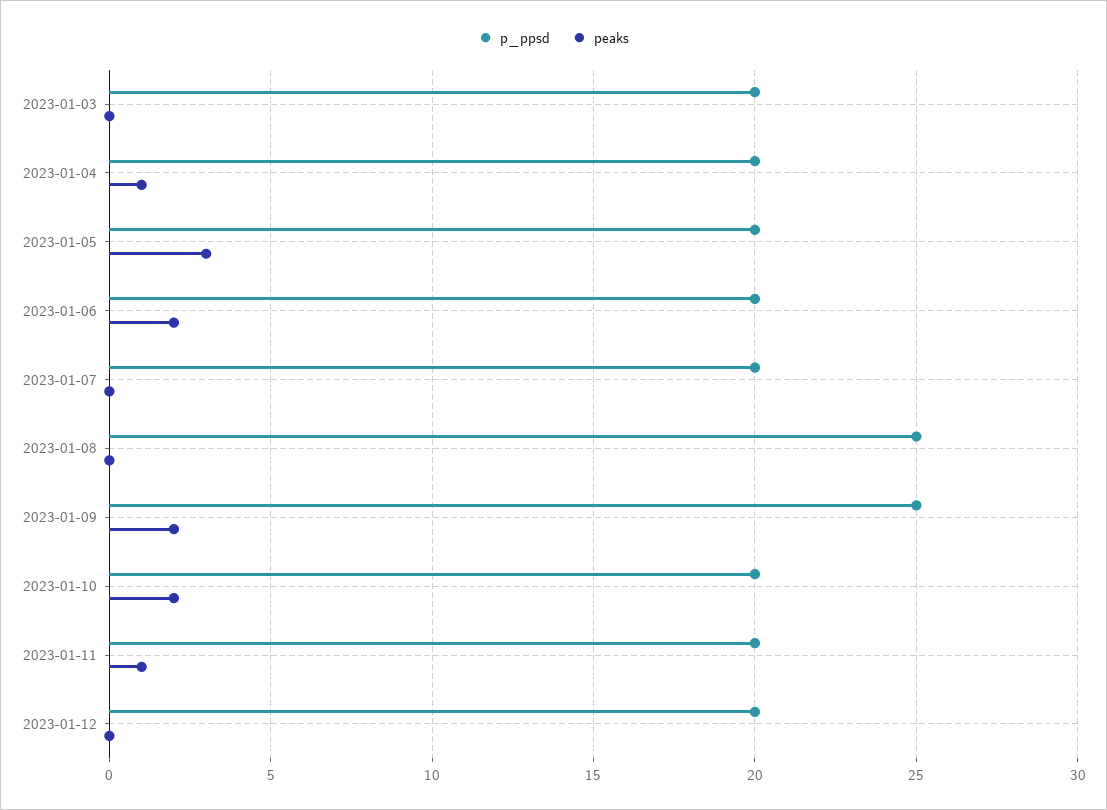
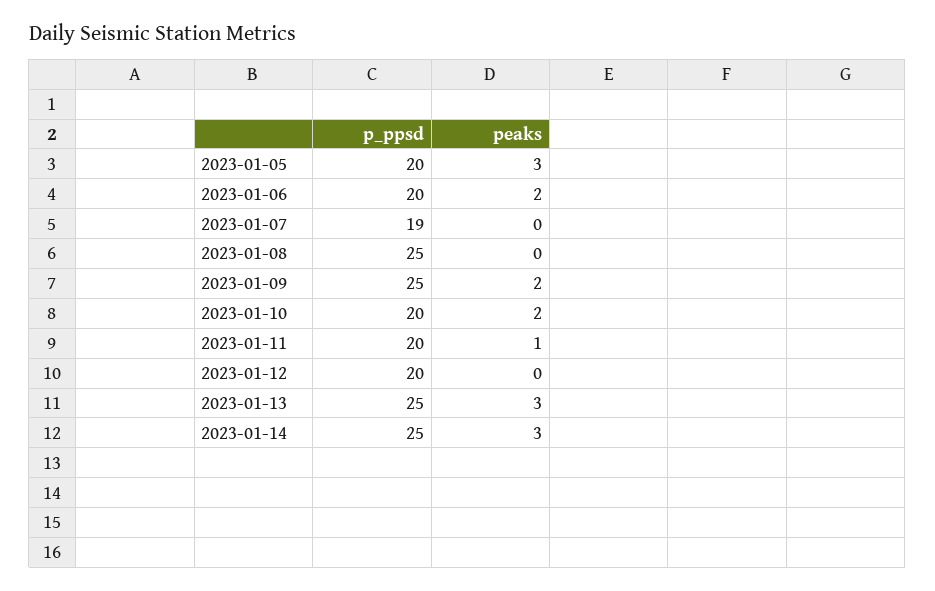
p_ppsd, 2023-01-03: 20 -> none
peaks, 2023-01-03: 0 -> none
p_ppsd, 2023-01-04: 20 -> none
peaks, 2023-01-04: 1 -> none
p_ppsd, 2023-01-07: 20 -> 19
p_ppsd, 2023-01-13: none -> 25
peaks, 2023-01-13: none -> 3
p_ppsd, 2023-01-14: none -> 25
peaks, 2023-01-14: none -> 3

